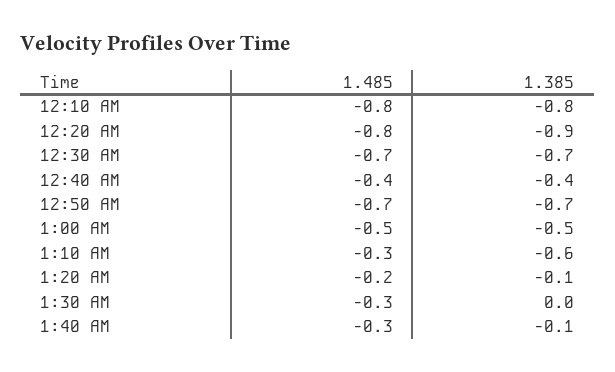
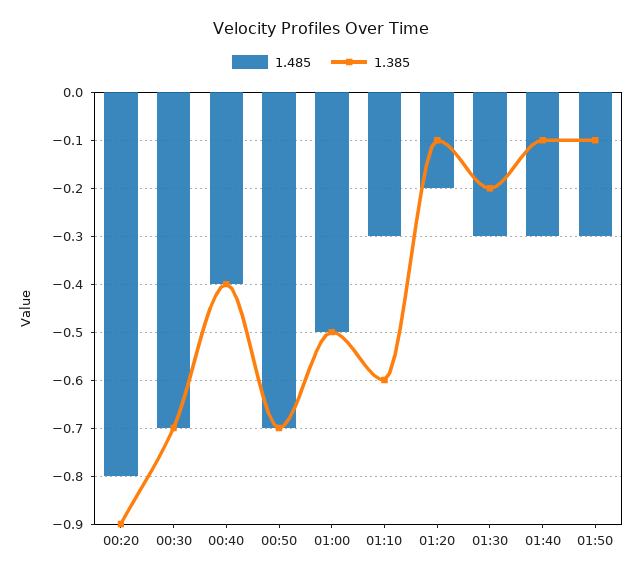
1.485, 12:10 AM: -0.8 -> none
1.385, 12:10 AM: -0.8 -> none
1.385, 1:30 AM: 0 -> -0.2
1.485, 01:50: none -> -0.3
1.385, 01:50: none -> -0.1

